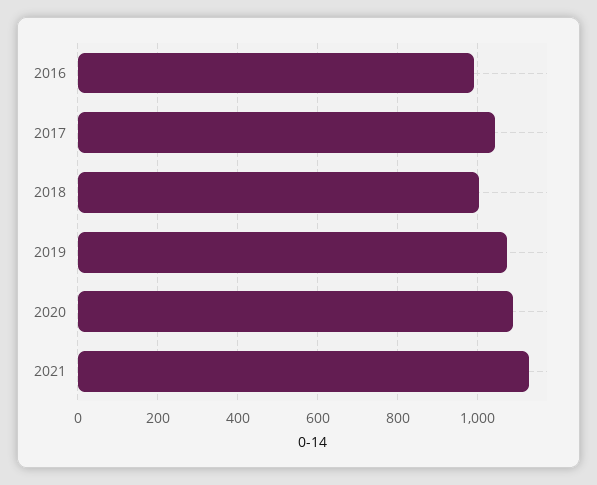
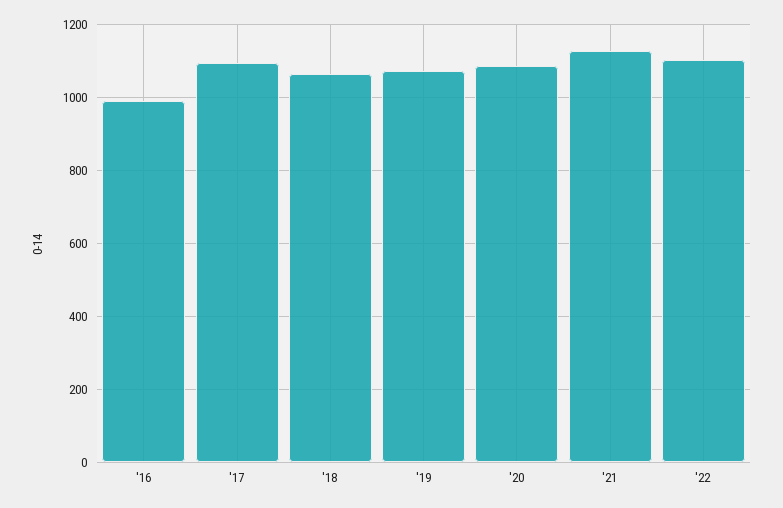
2017: 1040 -> 1100
2018: 1000 -> 1060
'22: none -> 1100

